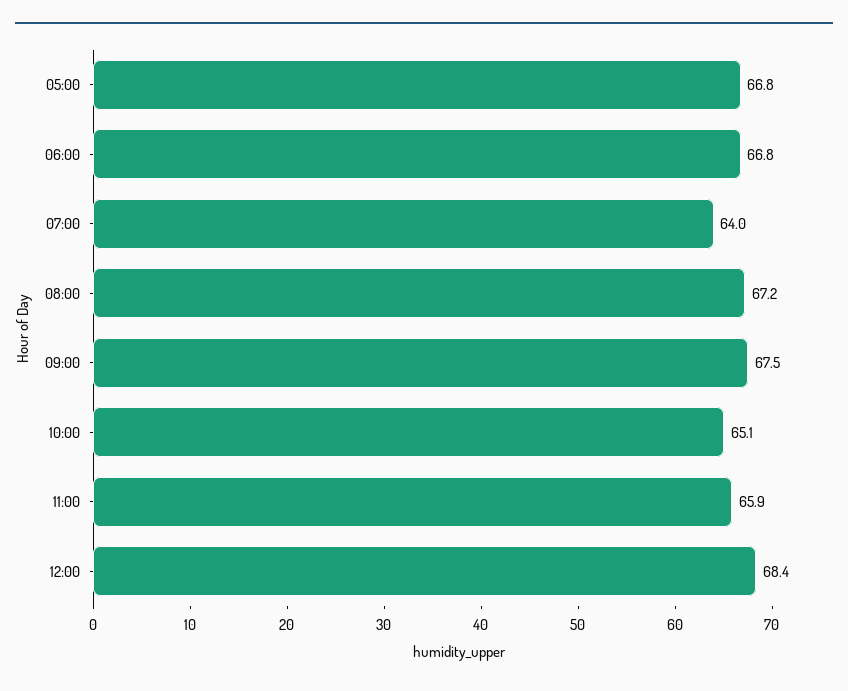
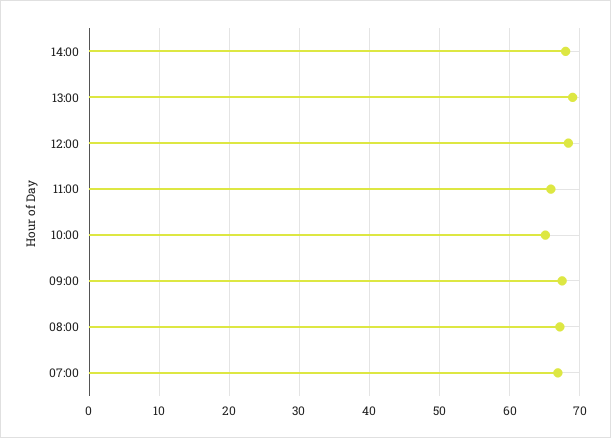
05:00: 66.8 -> none
06:00: 66.8 -> none
07:00: 64 -> 67
14:00: none -> 68
13:00: none -> 69

